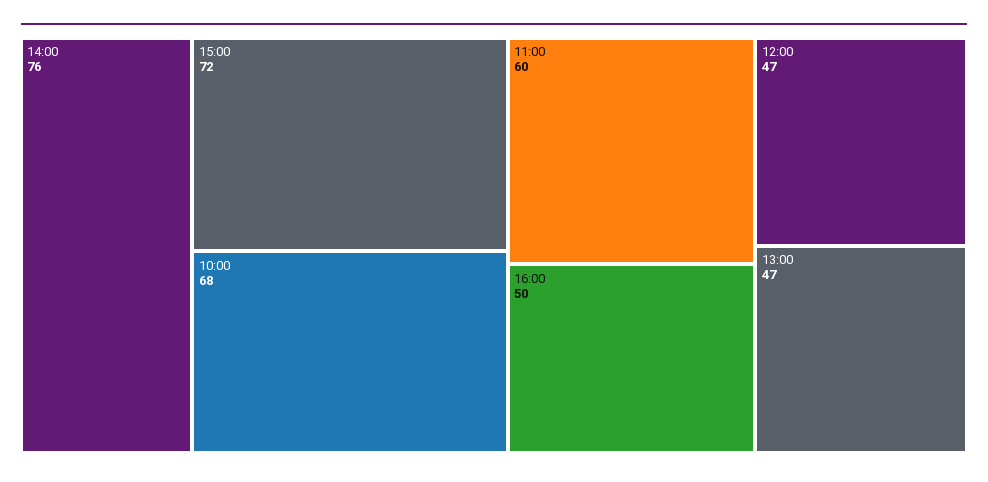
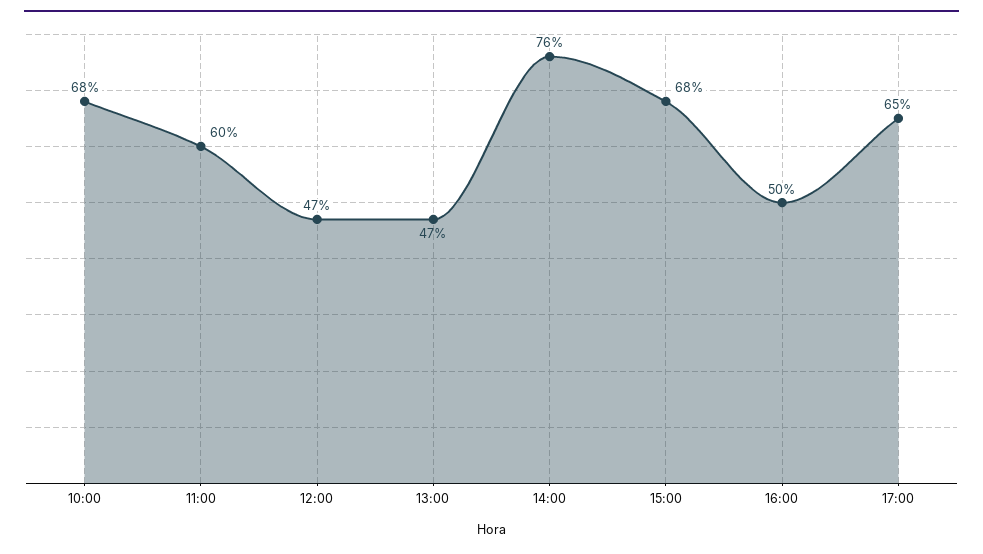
15:00: 72 -> 68
17:00: none -> 65

